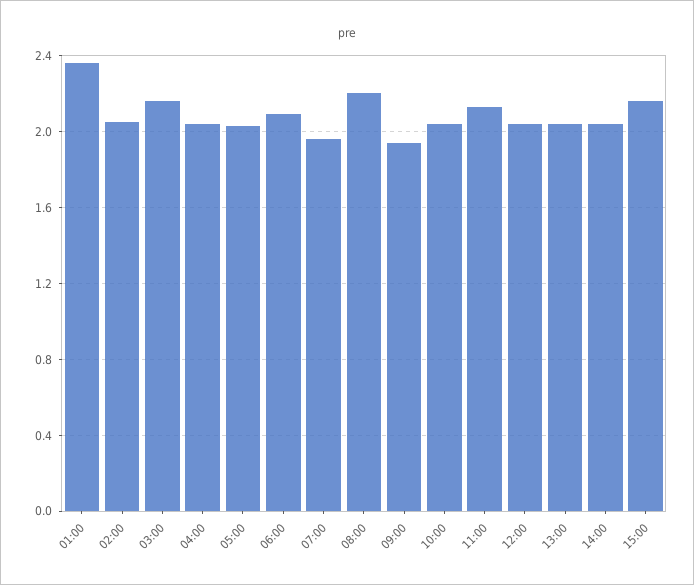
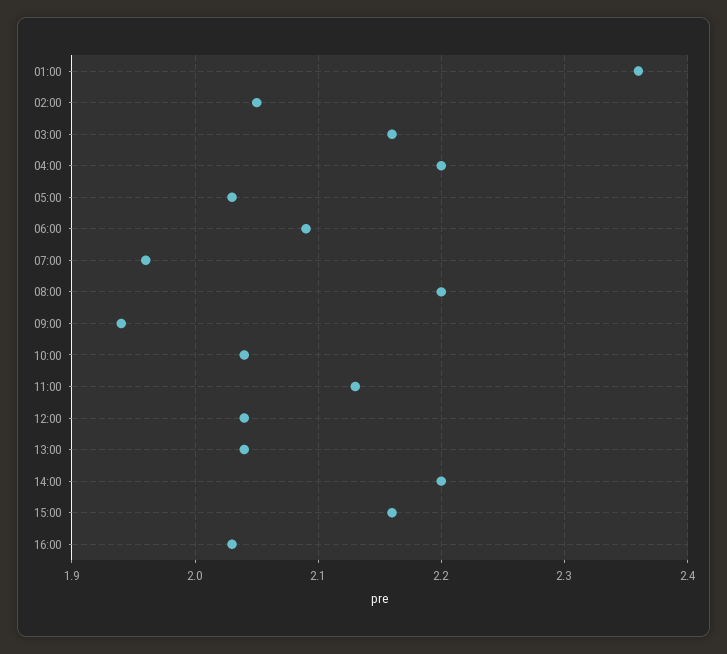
04:00: 2.05 -> 2.2
14:00: 2.05 -> 2.2
16:00: none -> 2.03

